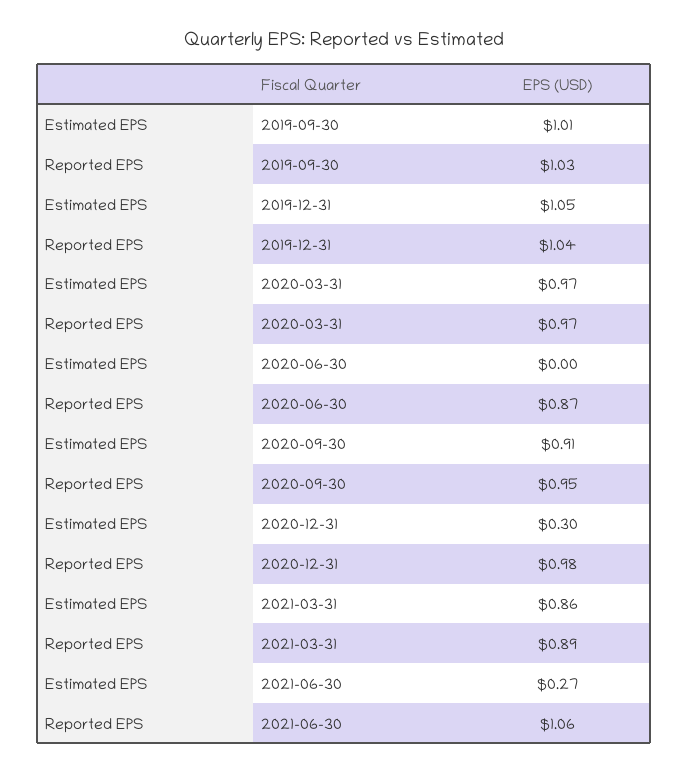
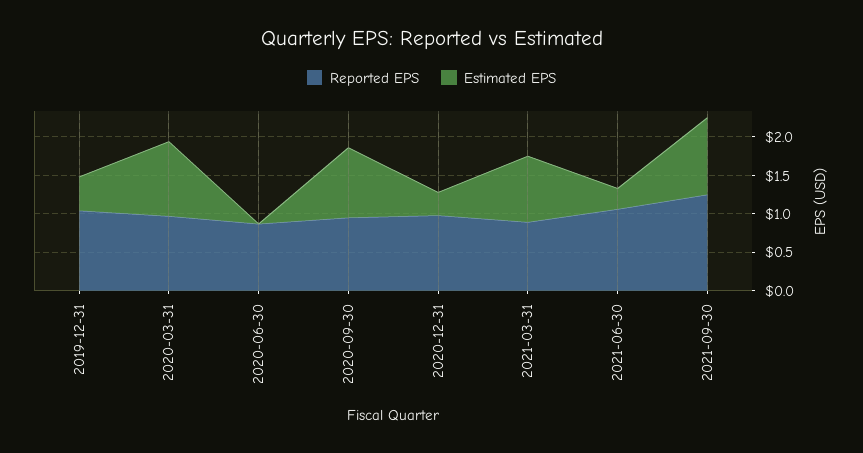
Estimated EPS, 2019-09-30: 1.01 -> none
Reported EPS, 2019-09-30: 1.03 -> none
Estimated EPS, 2019-12-31: 1.05 -> 0.5
Reported EPS, 2021-09-30: none -> 1.25
Estimated EPS, 2021-09-30: none -> 1

